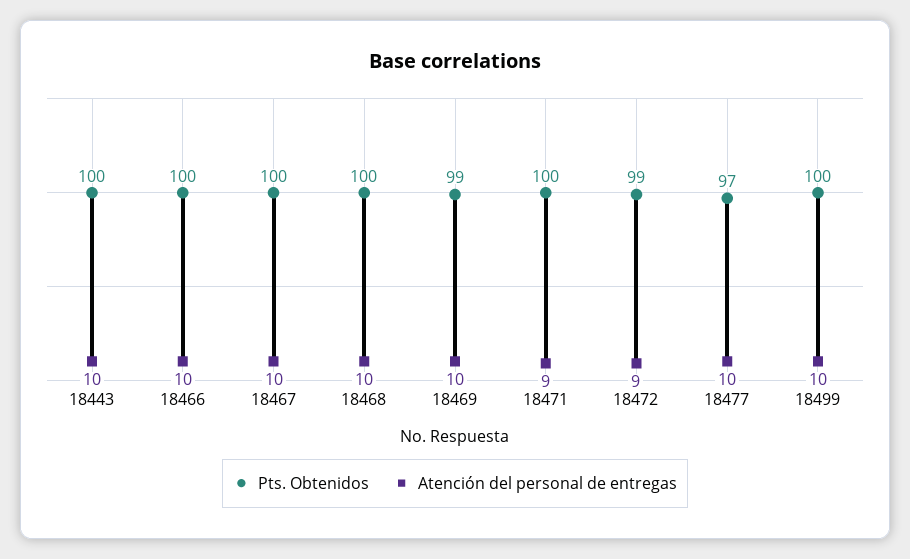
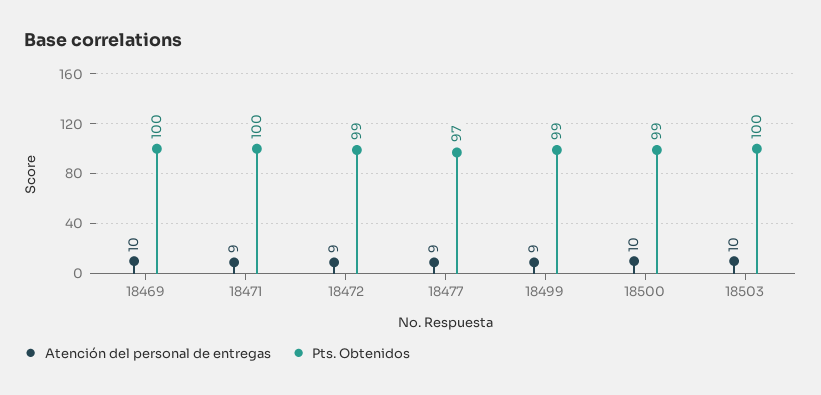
Pts. Obtenidos, 18443: 100 -> none
Atención del personal de entregas, 18443: 10 -> none
Pts. Obtenidos, 18466: 100 -> none
Atención del personal de entregas, 18466: 10 -> none
Pts. Obtenidos, 18467: 100 -> none
Atención del personal de entregas, 18467: 10 -> none
Pts. Obtenidos, 18468: 100 -> none
Atención del personal de entregas, 18468: 10 -> none
Pts. Obtenidos, 18469: 99 -> 100
Atención del personal de entregas, 18477: 10 -> 9
Pts. Obtenidos, 18499: 100 -> 99
Atención del personal de entregas, 18499: 10 -> 9
Atención del personal de entregas, 18500: none -> 10
Pts. Obtenidos, 18500: none -> 99
Atención del personal de entregas, 18503: none -> 10
Pts. Obtenidos, 18503: none -> 100

